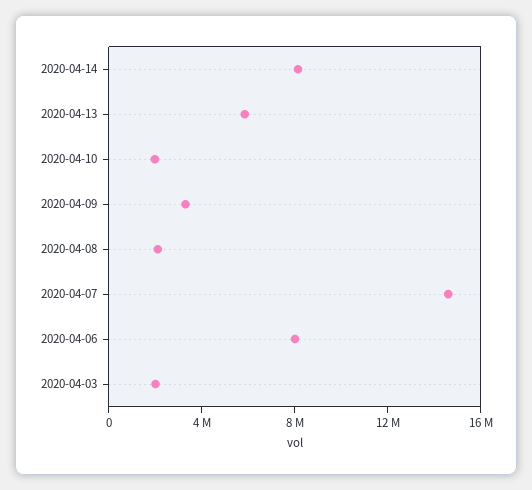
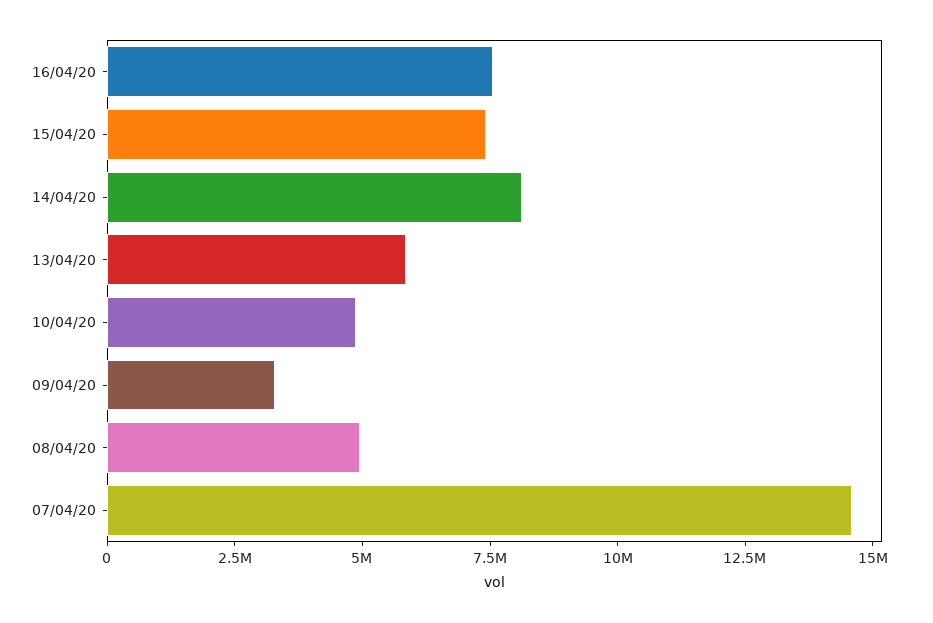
2020-04-10: 2000000 -> 5000000
2020-04-08: 2000000 -> 5000000
2020-04-06: 8000000 -> none
2020-04-03: 2000000 -> none
16/04/20: none -> 7500000
15/04/20: none -> 7500000

